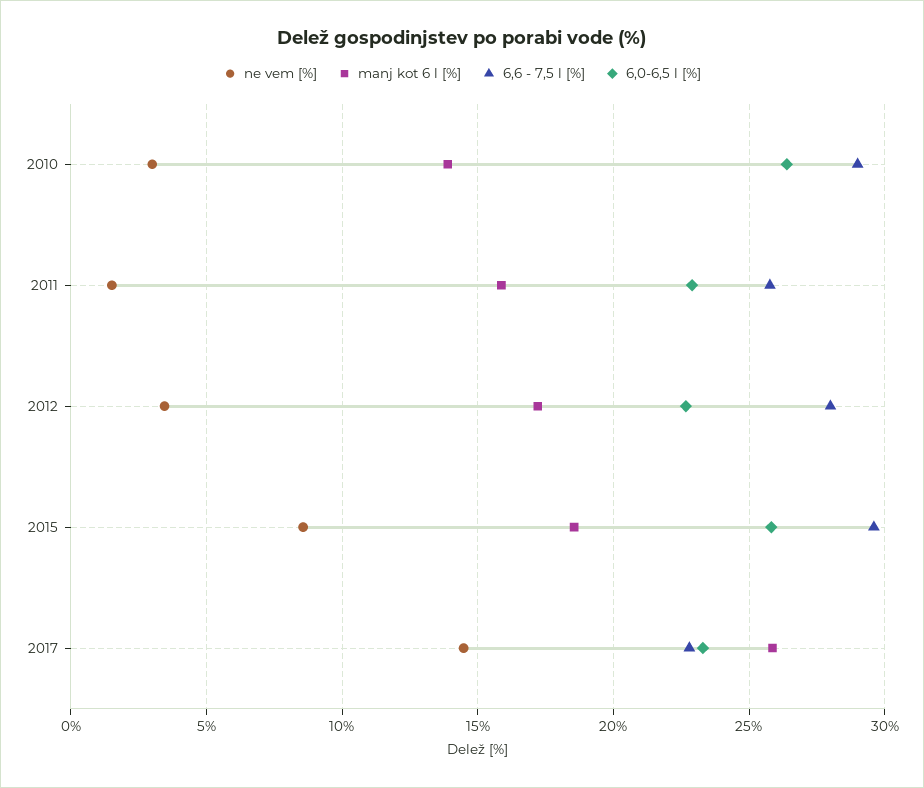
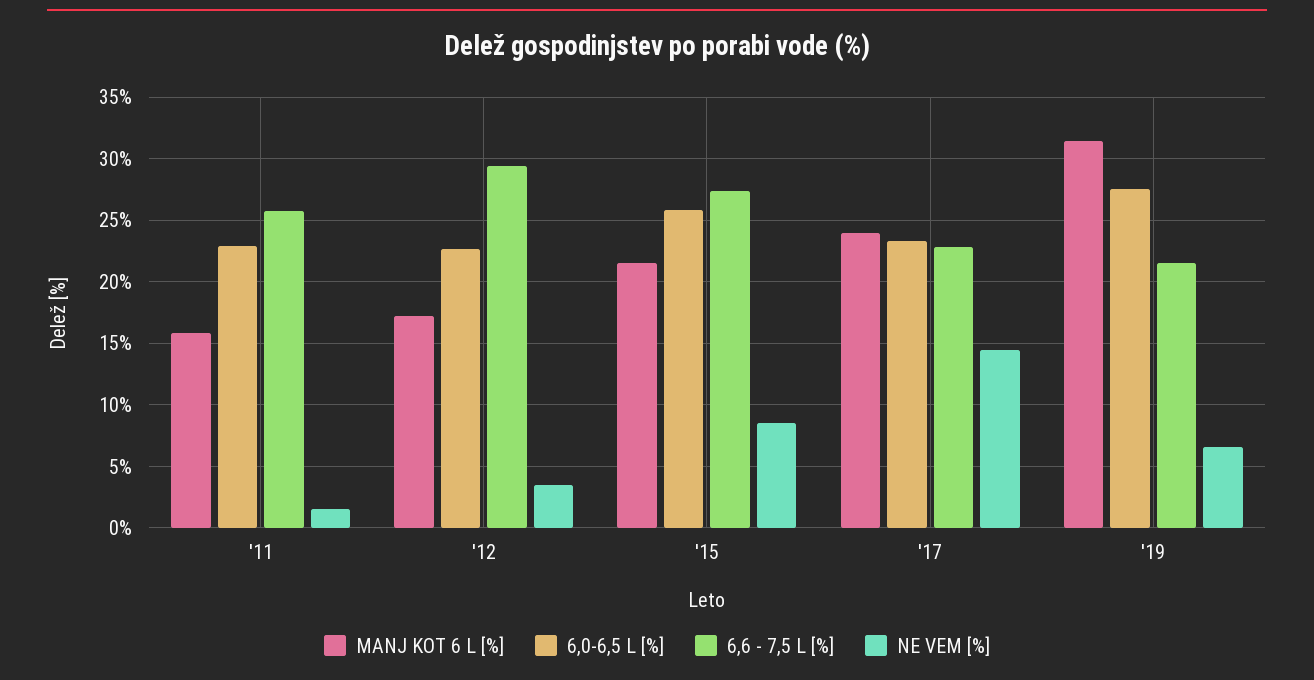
ne vem [%], 2010: 3 -> none
manj kot 6 l [%], 2010: 14 -> none
6,6 - 7,5 l [%], 2010: 29 -> none
6,0-6,5 l [%], 2010: 26.5 -> none
6,6 - 7,5 l [%], 2012: 28 -> 29.5
manj kot 6 l [%], 2015: 18.5 -> 21.5
6,6 - 7,5 l [%], 2015: 29.5 -> 27.5
manj kot 6 l [%], 2017: 26 -> 24
manj kot 6 l [%], '19: none -> 31.5
6,0-6,5 l [%], '19: none -> 27.5
6,6 - 7,5 l [%], '19: none -> 21.5
ne vem [%], '19: none -> 6.5

